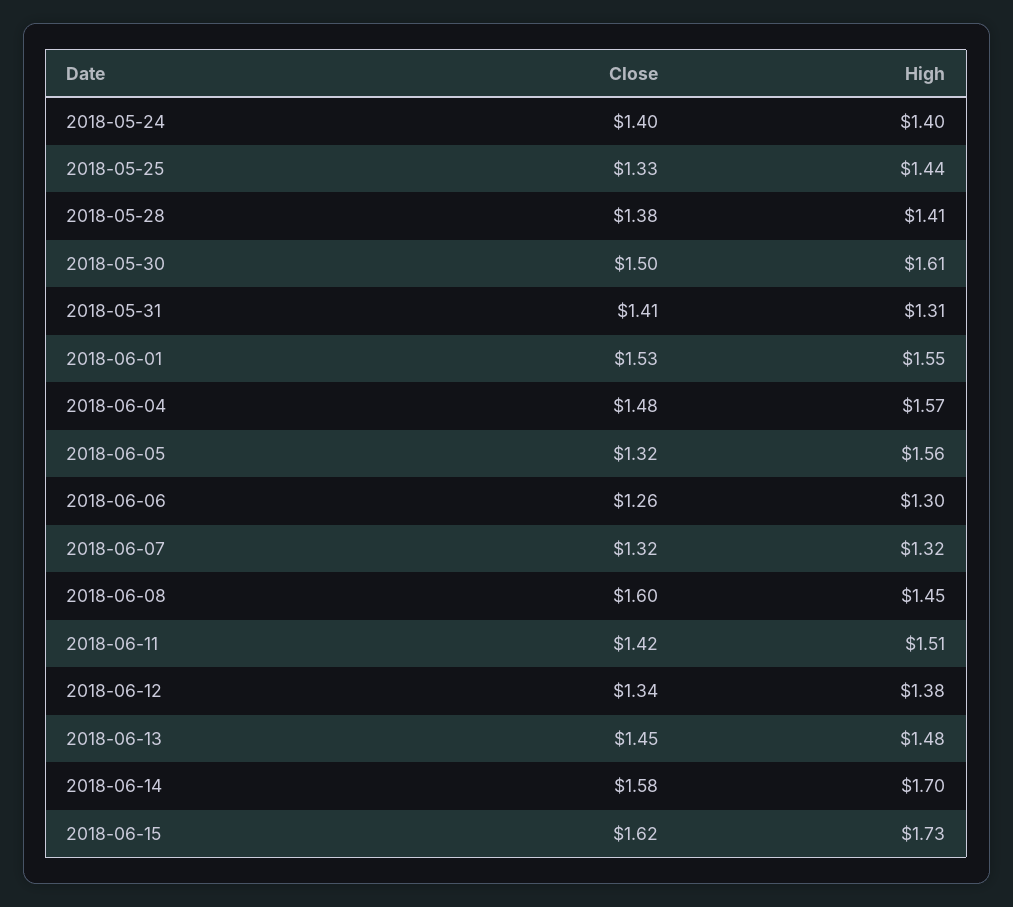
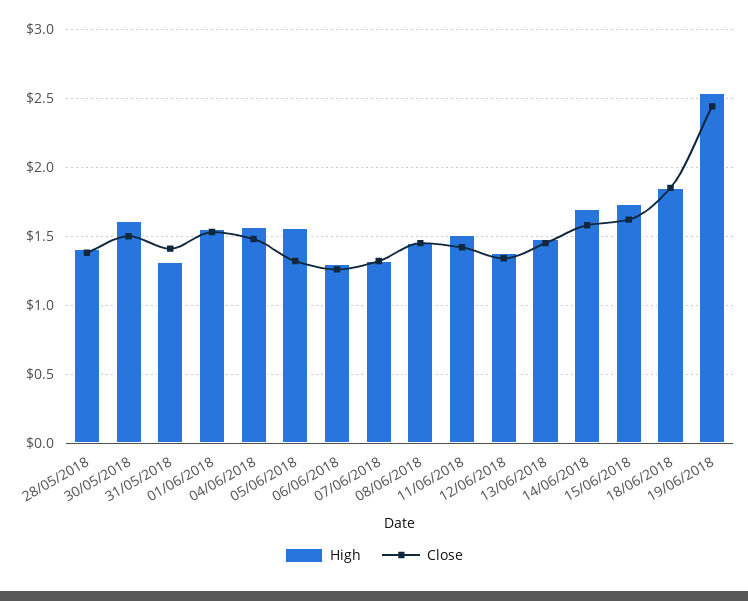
Close, 2018-05-24: 1.4 -> none
High, 2018-05-24: 1.4 -> none
Close, 2018-05-25: 1.33 -> none
High, 2018-05-25: 1.44 -> none
Close, 2018-06-08: 1.6 -> 1.45
High, 18/06/2018: none -> 1.85
Close, 18/06/2018: none -> 1.85
High, 19/06/2018: none -> 2.55
Close, 19/06/2018: none -> 2.45

